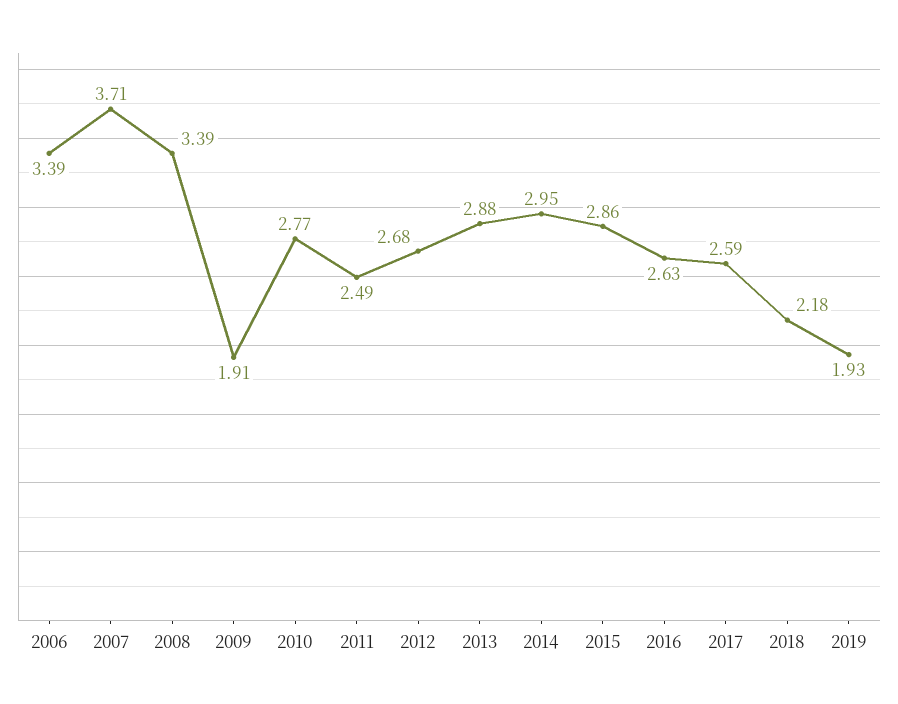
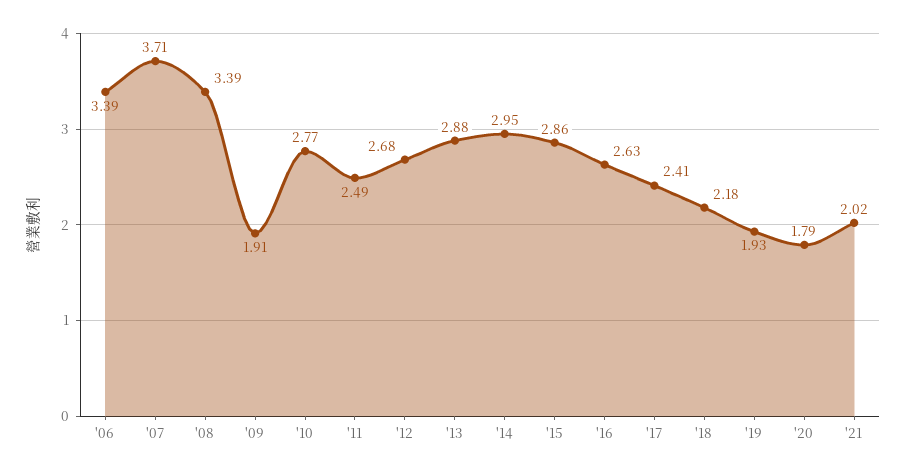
2017: 2.59 -> 2.41
'20: none -> 1.79
'21: none -> 2.02

